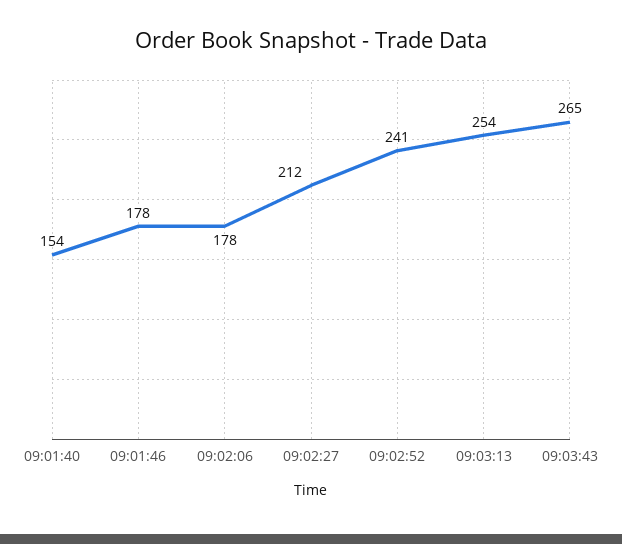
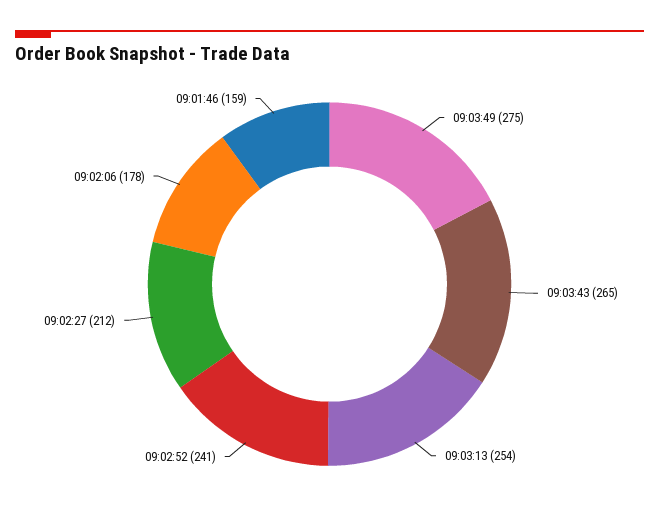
09:01:40: 154 -> none
09:01:46: 178 -> 159
09:03:49: none -> 275

